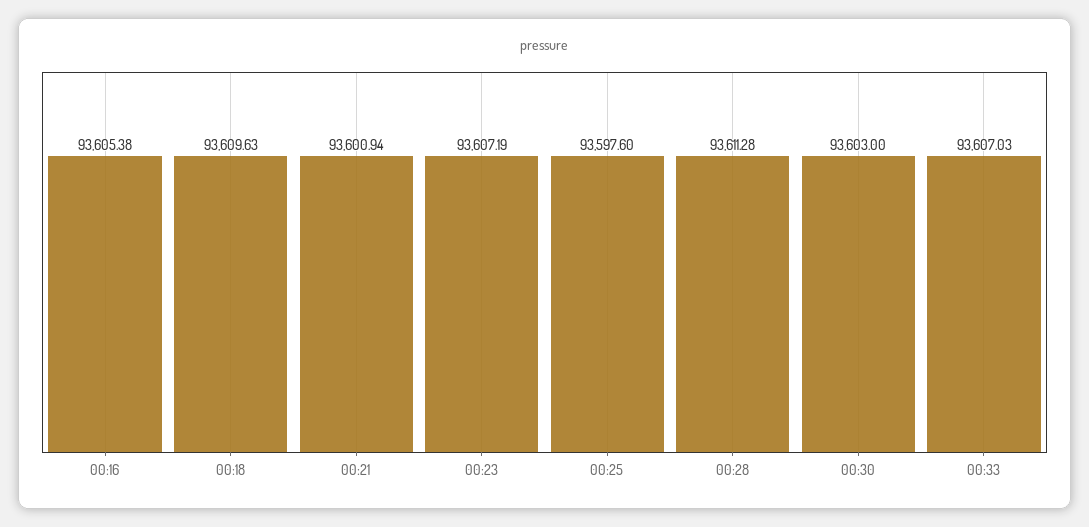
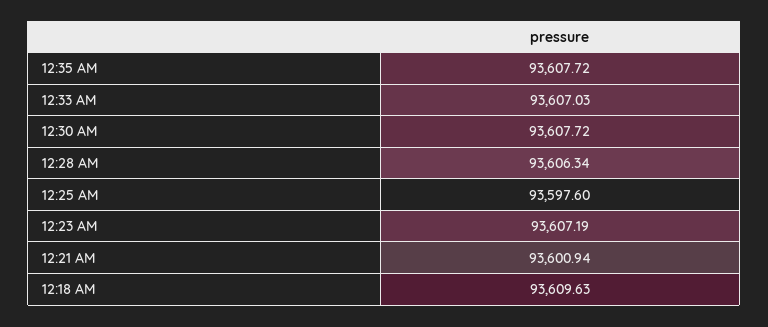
00:16: 93605.38 -> none
00:28: 93611.28 -> 93606.34
00:30: 93603 -> 93607.72
12:35 AM: none -> 93607.72

